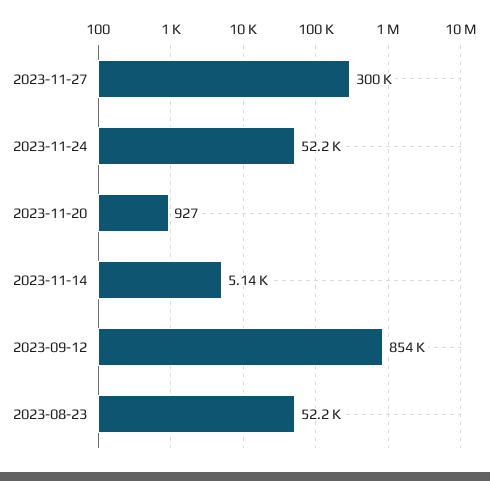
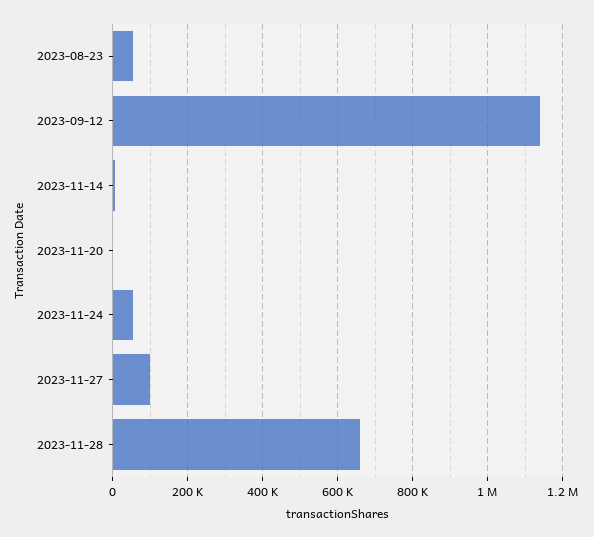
2023-11-27: 300000 -> 100000
2023-09-12: 854000 -> 1140000
2023-11-28: none -> 660000

